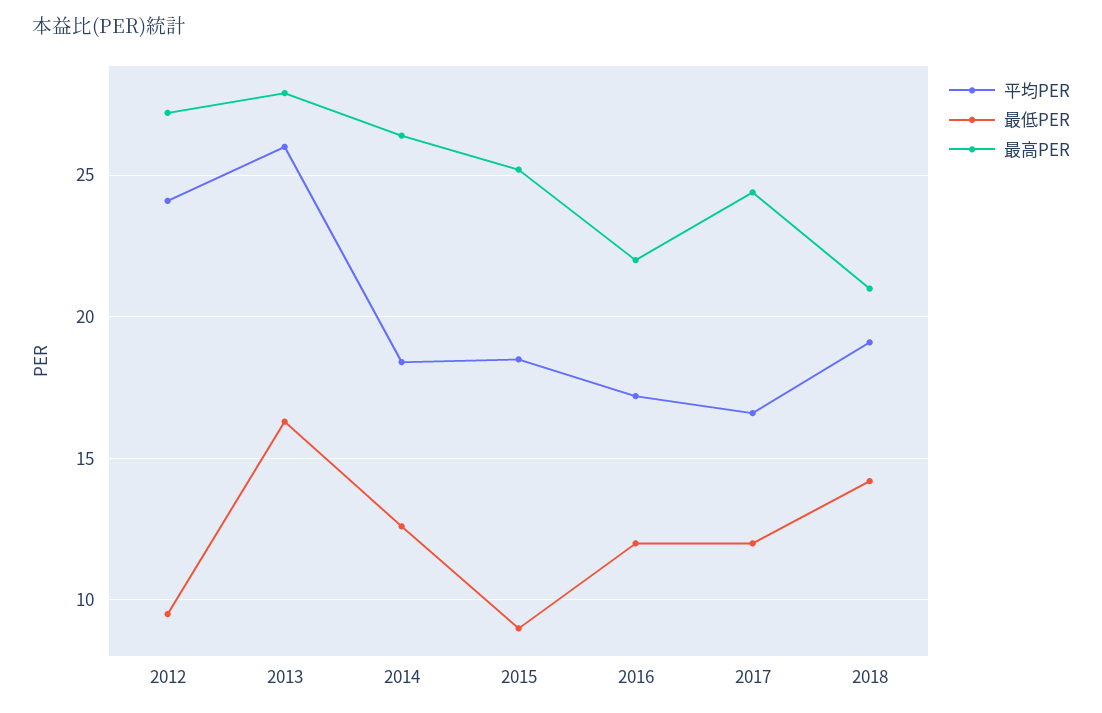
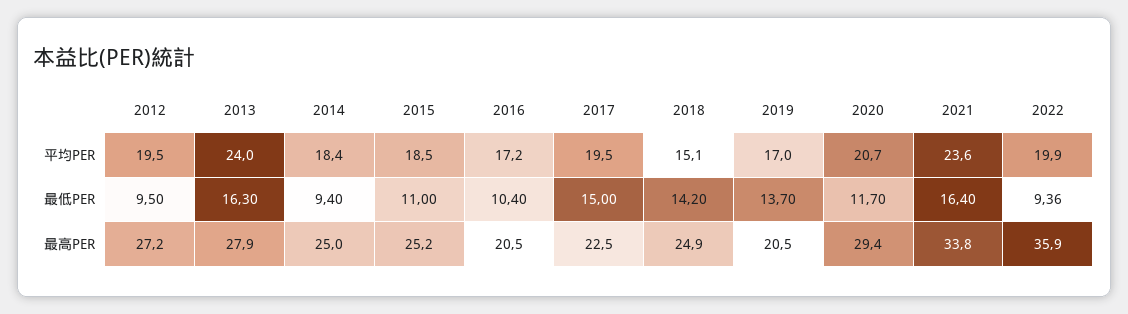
平均PER, 2012: 24 -> 19.5
平均PER, 2013: 26 -> 24
最低PER, 2014: 12.5 -> 9.4
最高PER, 2014: 26.5 -> 25
最低PER, 2015: 9 -> 11
最低PER, 2016: 12 -> 10.4
最高PER, 2016: 22 -> 20.5
平均PER, 2017: 16.5 -> 19.5
最低PER, 2017: 12 -> 15
最高PER, 2017: 24.5 -> 22.5
平均PER, 2018: 19 -> 15.1
最高PER, 2018: 21 -> 24.9
平均PER, 2019: none -> 17
平均PER, 2020: none -> 20.7
平均PER, 2021: none -> 23.6
平均PER, 2022: none -> 19.9
最低PER, 2019: none -> 13.7
最低PER, 2020: none -> 11.7
最低PER, 2021: none -> 16.4
最低PER, 2022: none -> 9.36
最高PER, 2019: none -> 20.5
最高PER, 2020: none -> 29.4
最高PER, 2021: none -> 33.8
最高PER, 2022: none -> 35.9

